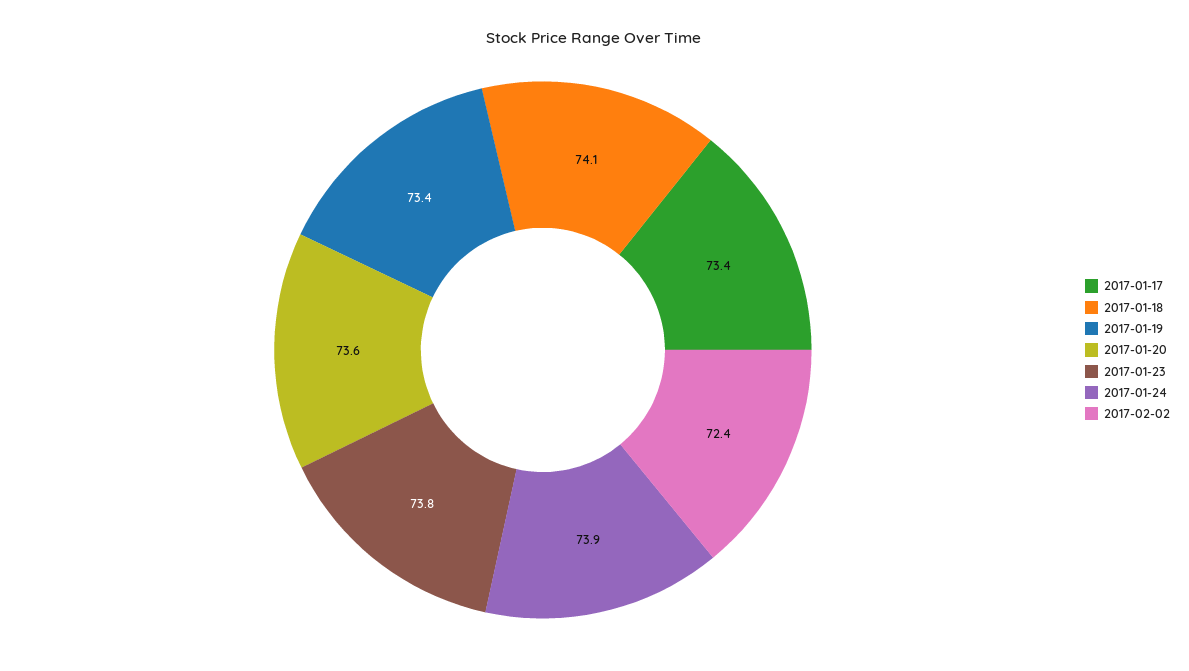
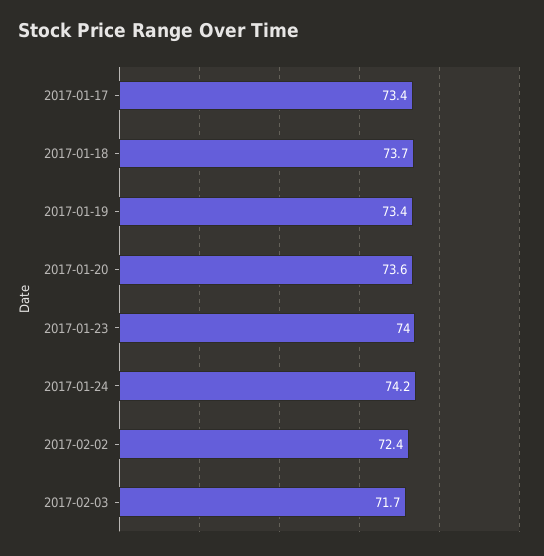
2017-01-18: 74.1 -> 73.7
2017-01-23: 73.8 -> 74
2017-01-24: 73.9 -> 74.2
2017-02-03: none -> 71.7

